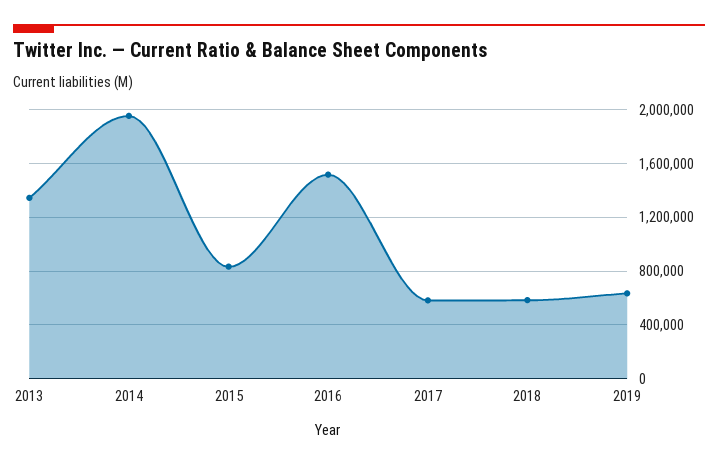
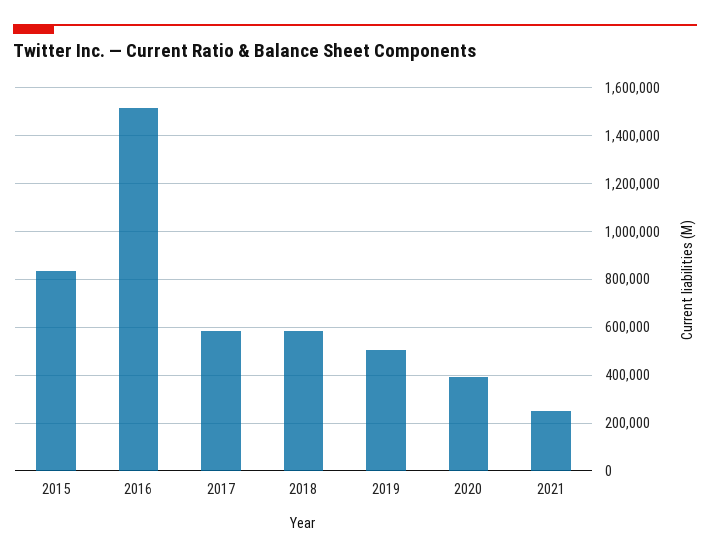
2013: 1350000 -> none
2014: 1950000 -> none
2019: 650000 -> 500000
2020: none -> 400000
2021: none -> 250000

